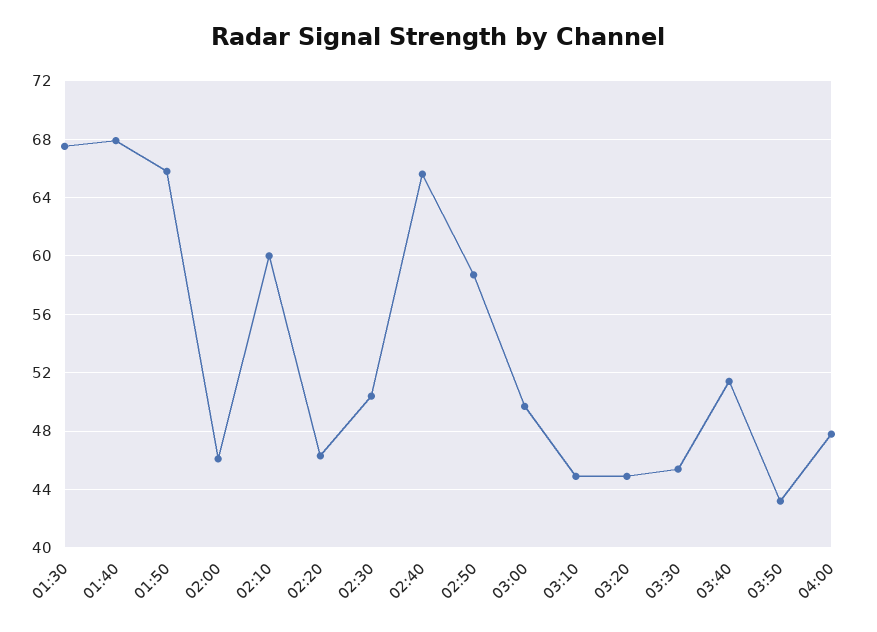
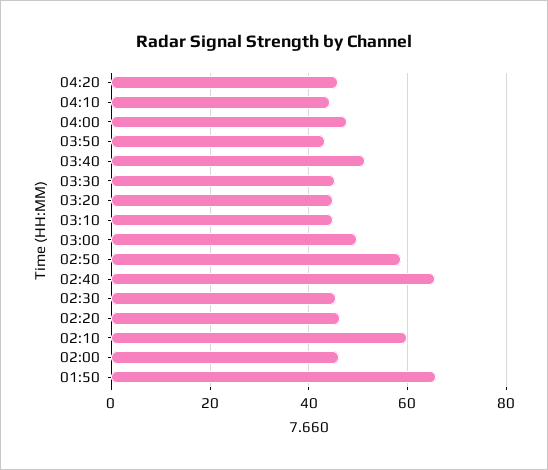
01:30: 67.5 -> none
01:40: 68 -> none
02:30: 50.5 -> 46
04:20: none -> 46
04:10: none -> 44

